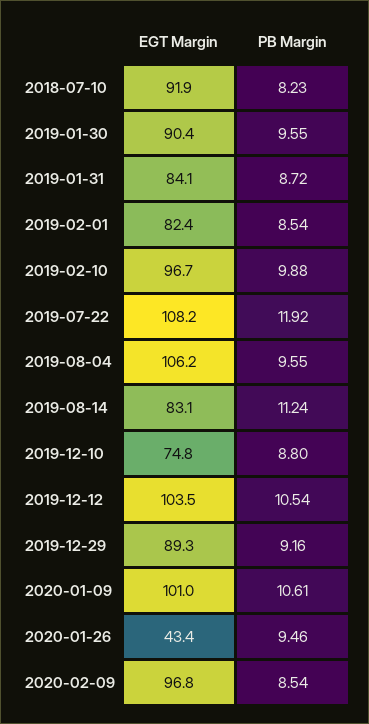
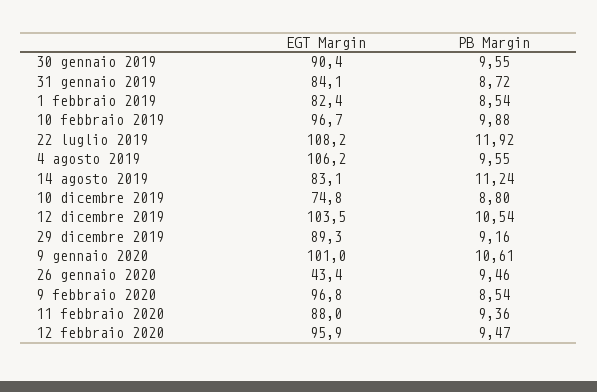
EGT Margin, 2018-07-10: 91.9 -> none
PB Margin, 2018-07-10: 8.23 -> none
EGT Margin, 11 febbraio 2020: none -> 88
PB Margin, 11 febbraio 2020: none -> 9.36
EGT Margin, 12 febbraio 2020: none -> 95.9
PB Margin, 12 febbraio 2020: none -> 9.47

